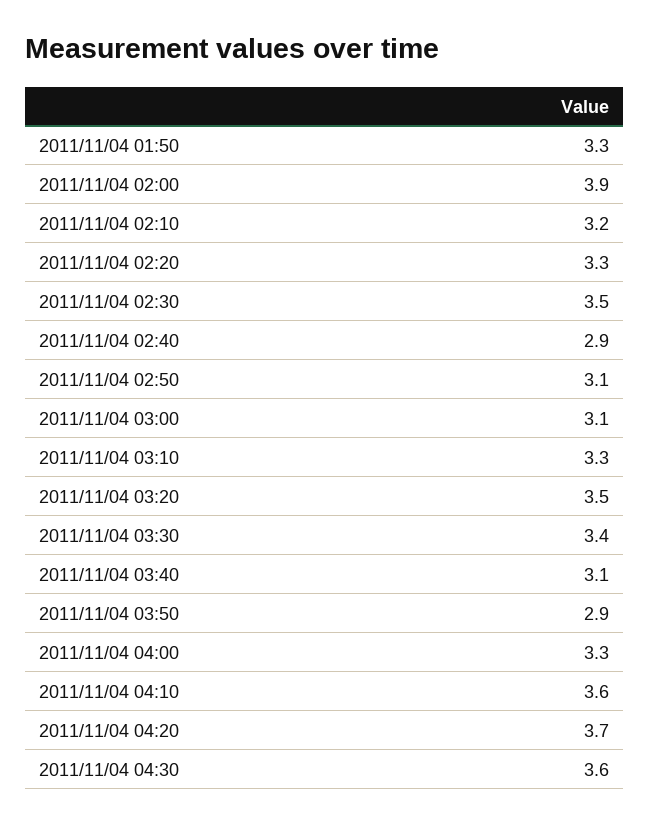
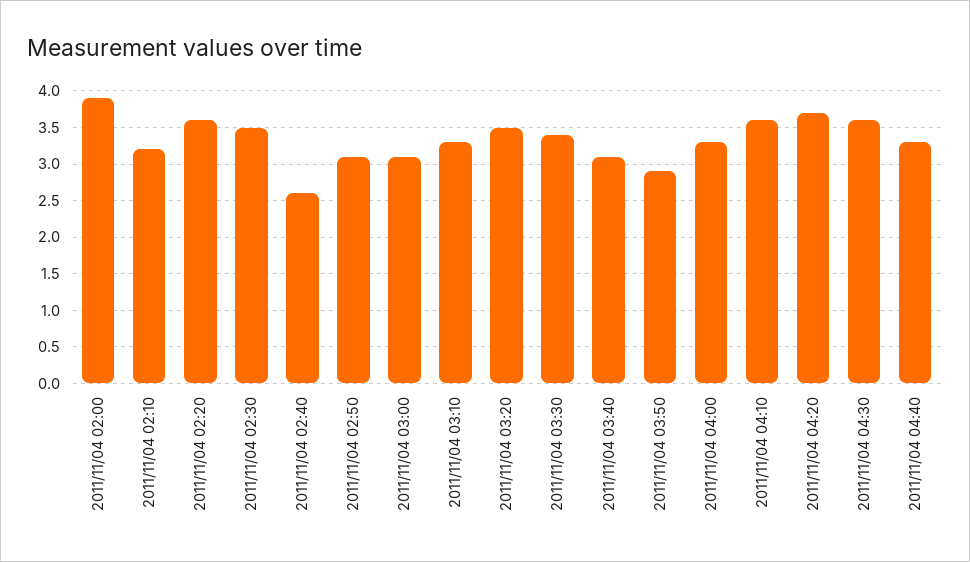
2011/11/04 01:50: 3.3 -> none
2011/11/04 02:20: 3.3 -> 3.6
2011/11/04 02:40: 2.9 -> 2.6
2011/11/04 04:40: none -> 3.3

